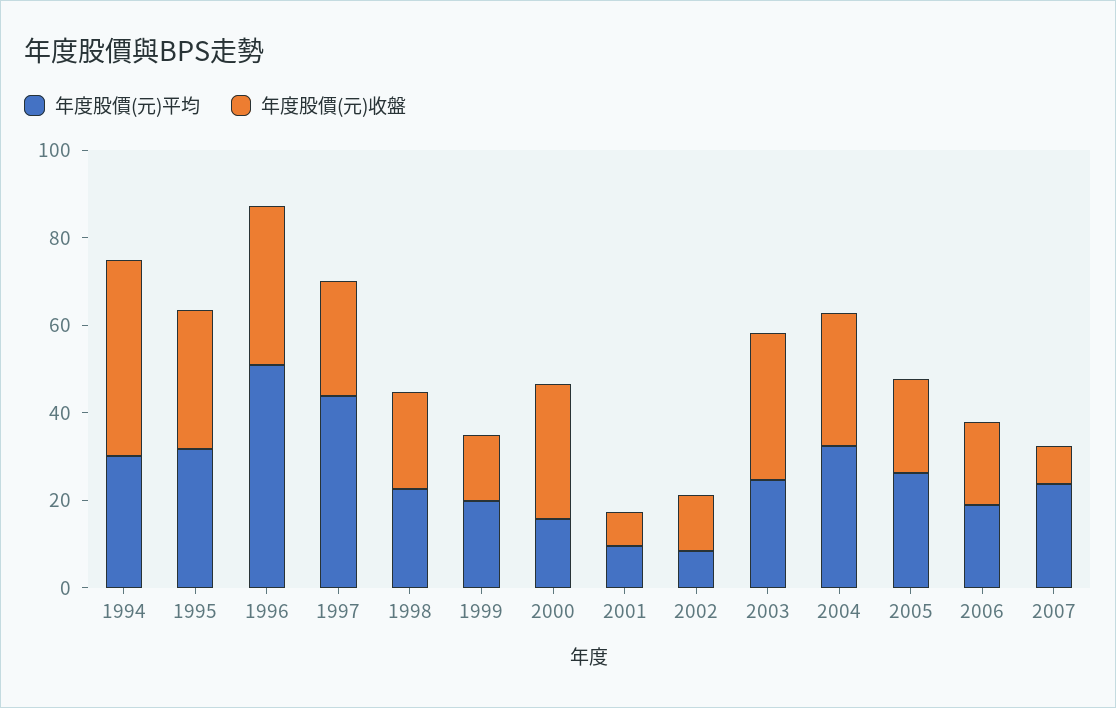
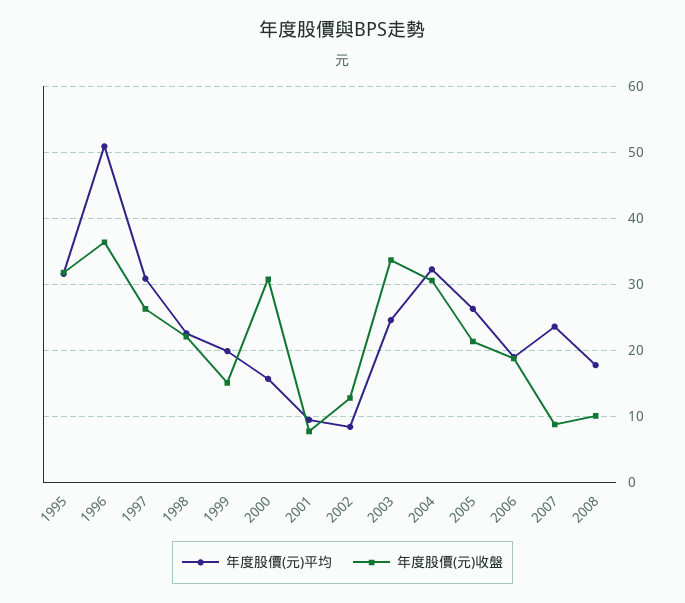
年度股價(元)平均, 1994: 30 -> none
年度股價(元)收盤, 1994: 45 -> none
年度股價(元)平均, 1997: 45 -> 31
年度股價(元)平均, 2008: none -> 18
年度股價(元)收盤, 2008: none -> 10

